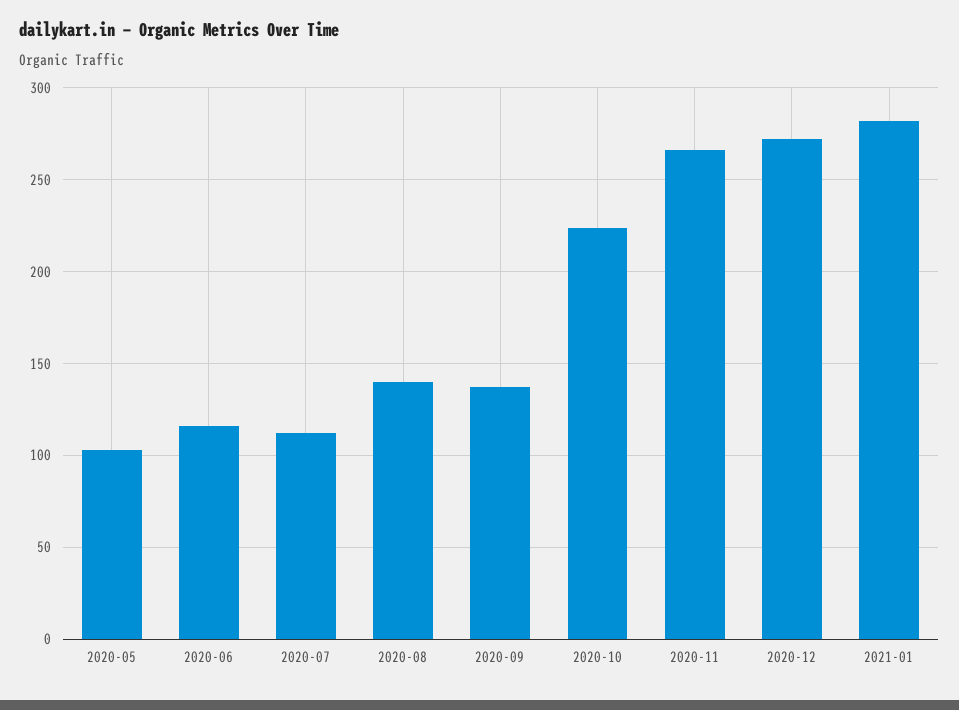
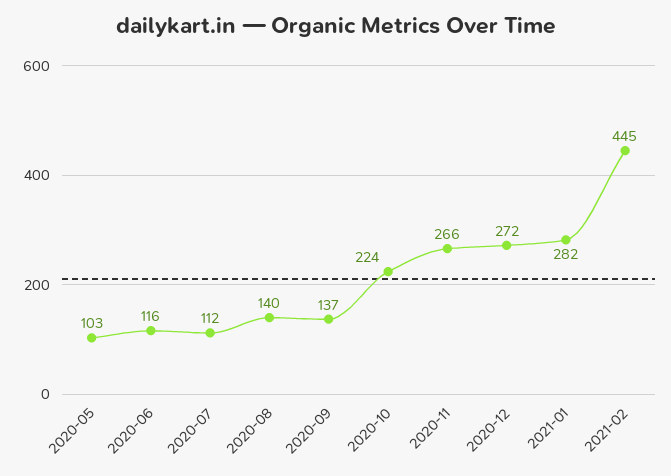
2021-02: none -> 445

